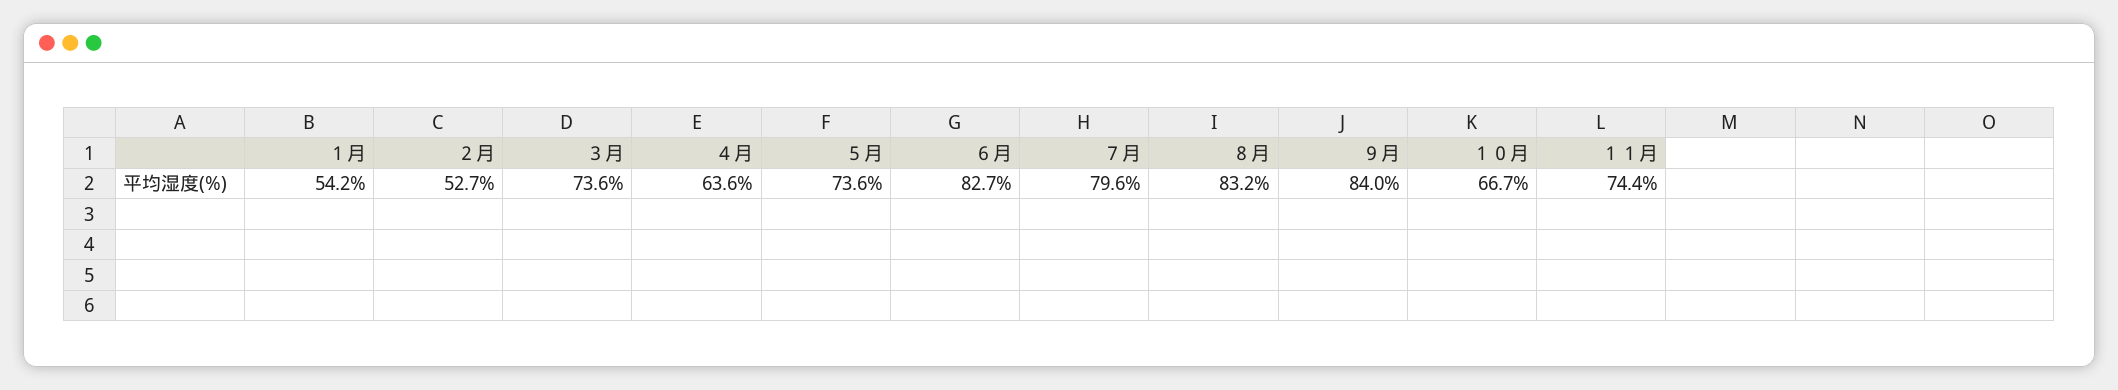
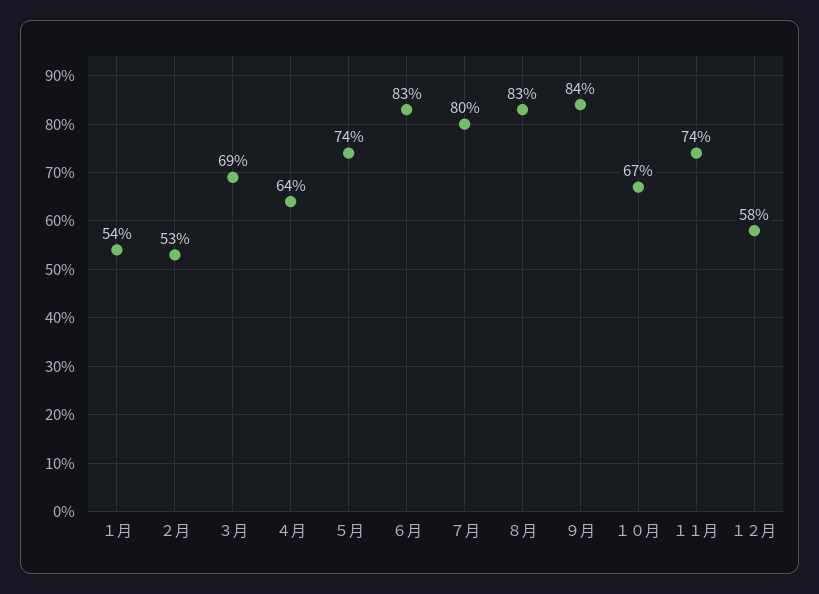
３月: 73.6 -> 69
１２月: none -> 58

